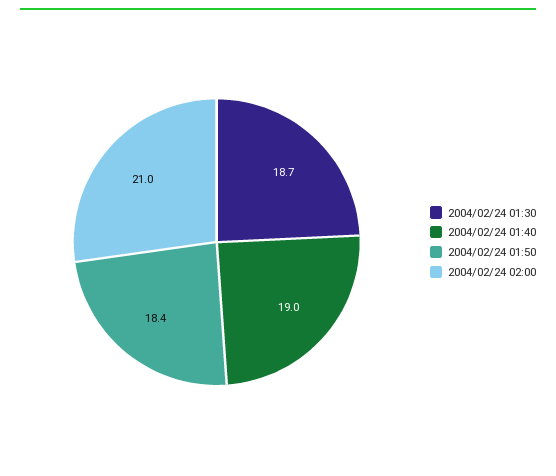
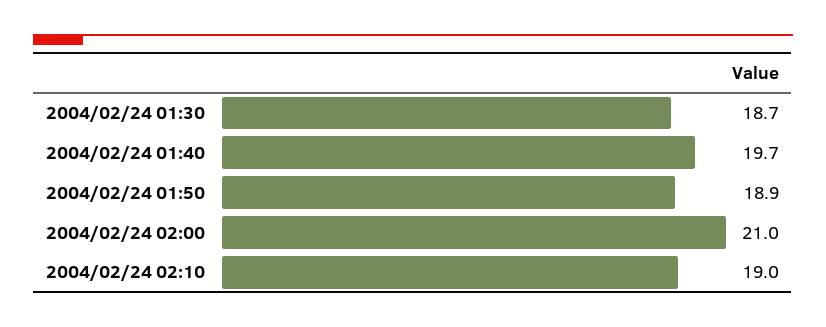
2004/02/24 01:40: 19 -> 19.7
2004/02/24 01:50: 18.4 -> 18.9
2004/02/24 02:10: none -> 19

